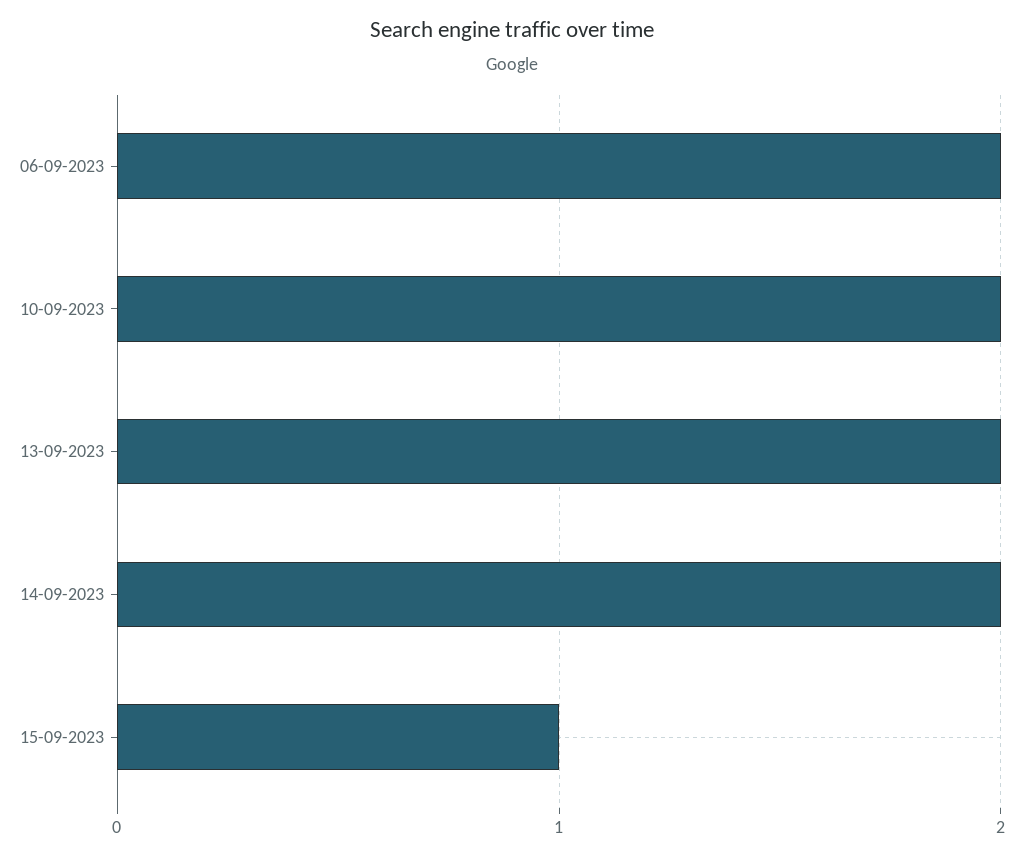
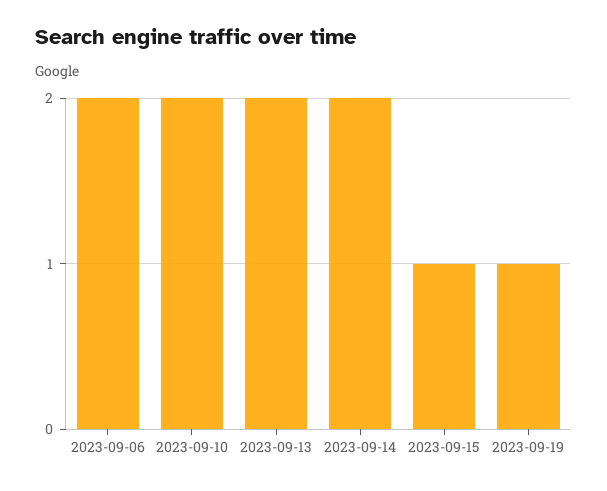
2023-09-19: none -> 1

